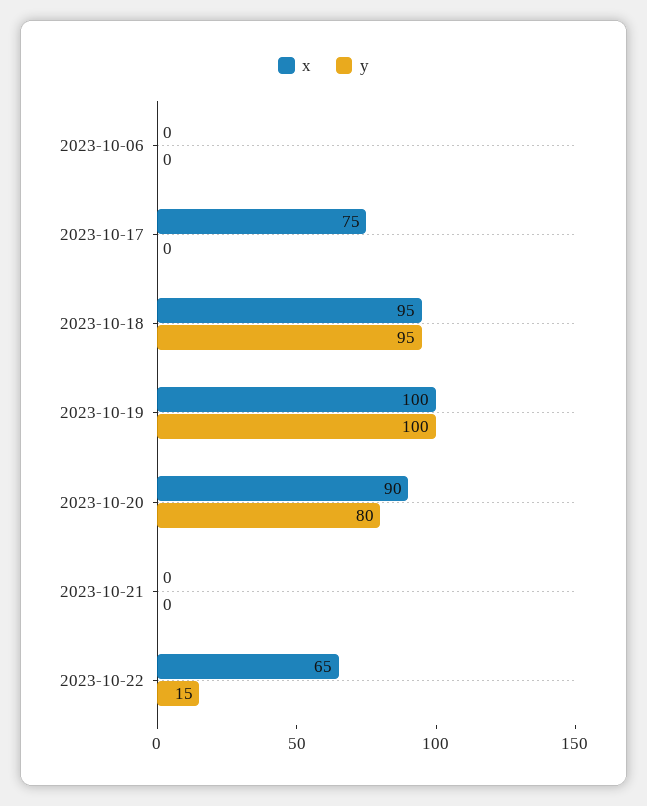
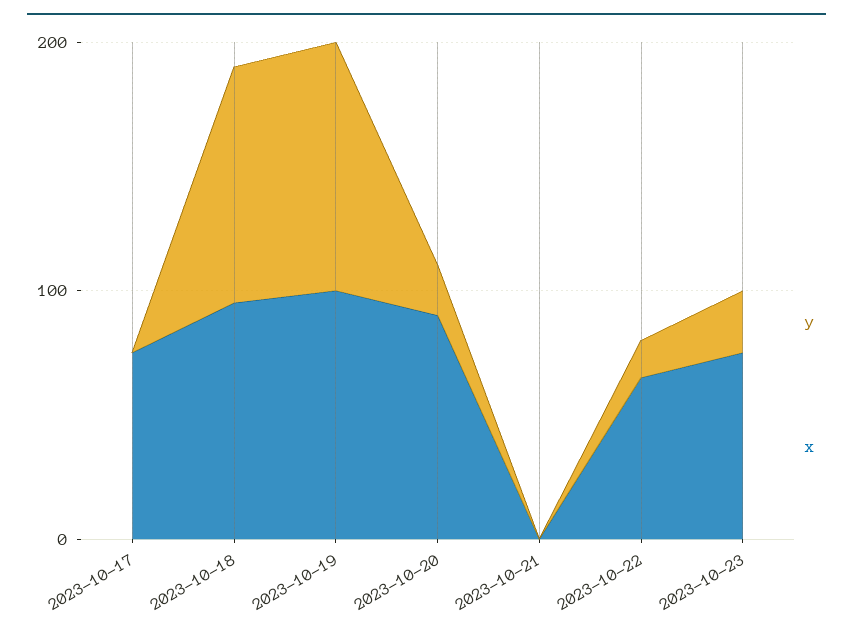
x, 2023-10-06: 0 -> none
y, 2023-10-06: 0 -> none
y, 2023-10-20: 80 -> 20
y, 2023-10-23: none -> 20
x, 2023-10-23: none -> 80

